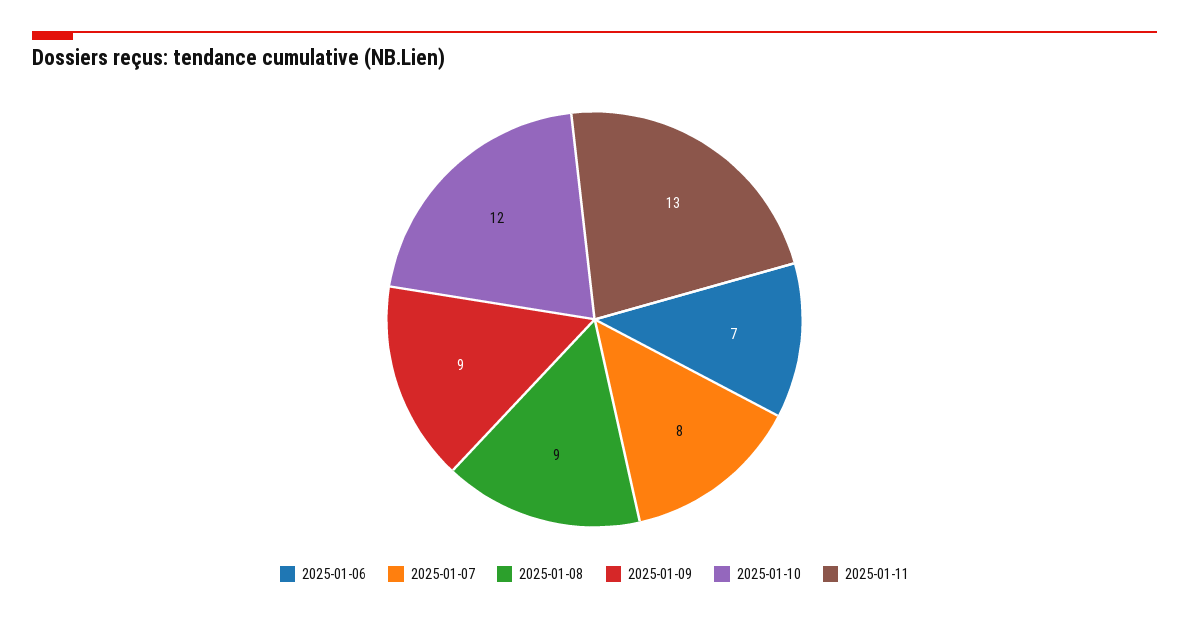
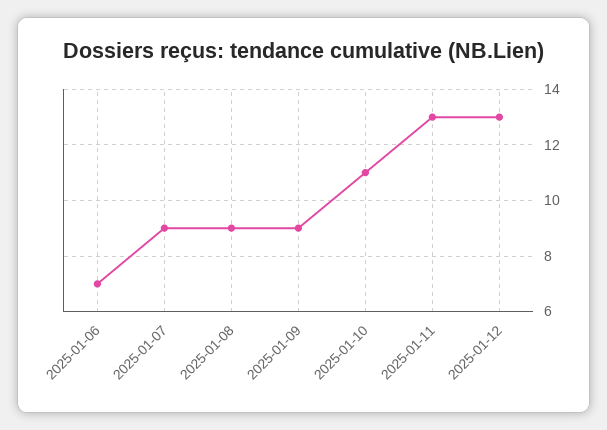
2025-01-07: 8 -> 9
2025-01-10: 12 -> 11
2025-01-12: none -> 13

